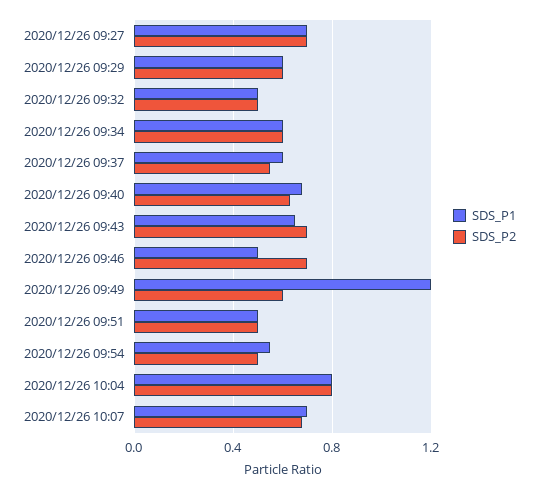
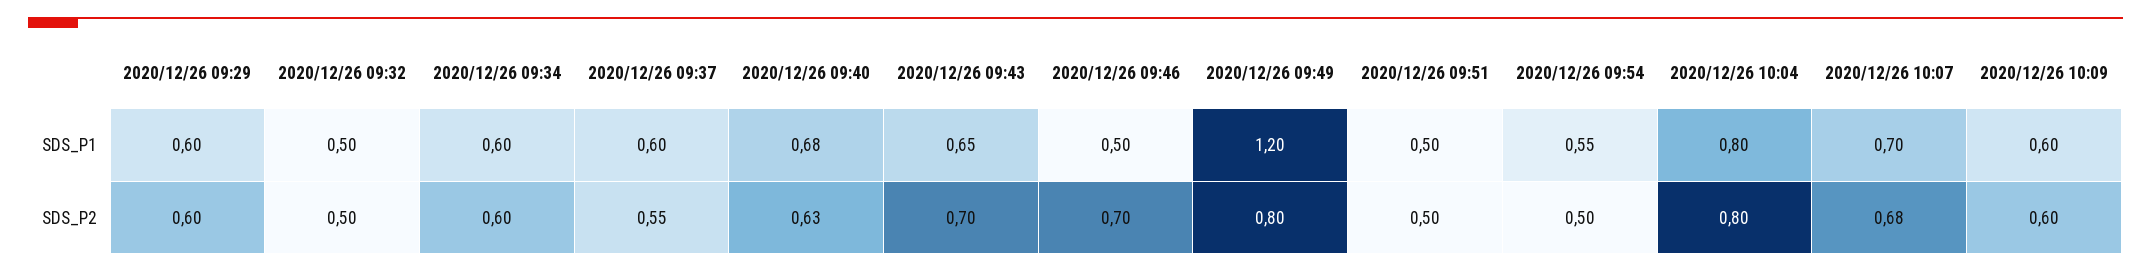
SDS_P1, 2020/12/26 09:27: 0.7 -> none
SDS_P2, 2020/12/26 09:27: 0.7 -> none
SDS_P2, 2020/12/26 09:49: 0.6 -> 0.8
SDS_P1, 2020/12/26 10:09: none -> 0.6
SDS_P2, 2020/12/26 10:09: none -> 0.6

